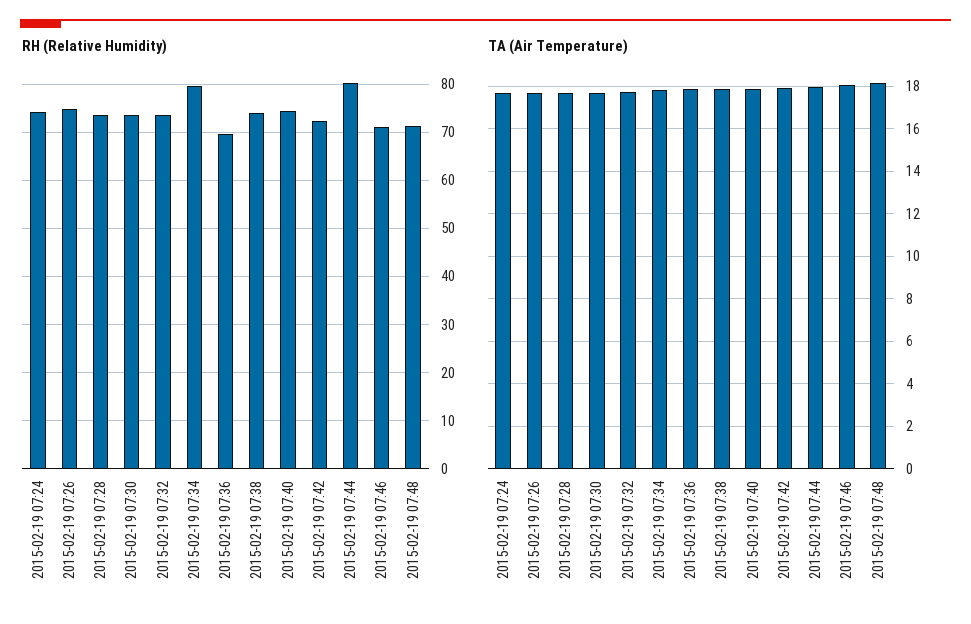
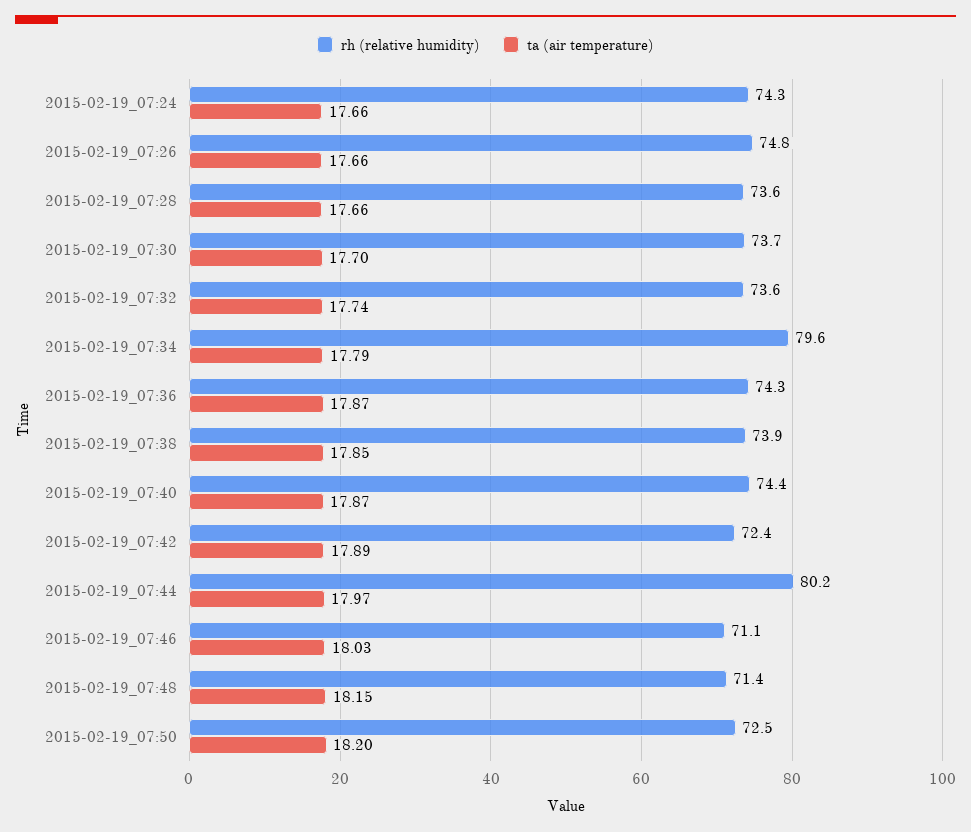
RH (Relative Humidity), 2015-02-19 07:36: 70 -> 74.3
RH (Relative Humidity), 2015-02-19_07:50: none -> 72.5
TA (Air Temperature), 2015-02-19_07:50: none -> 18.2

